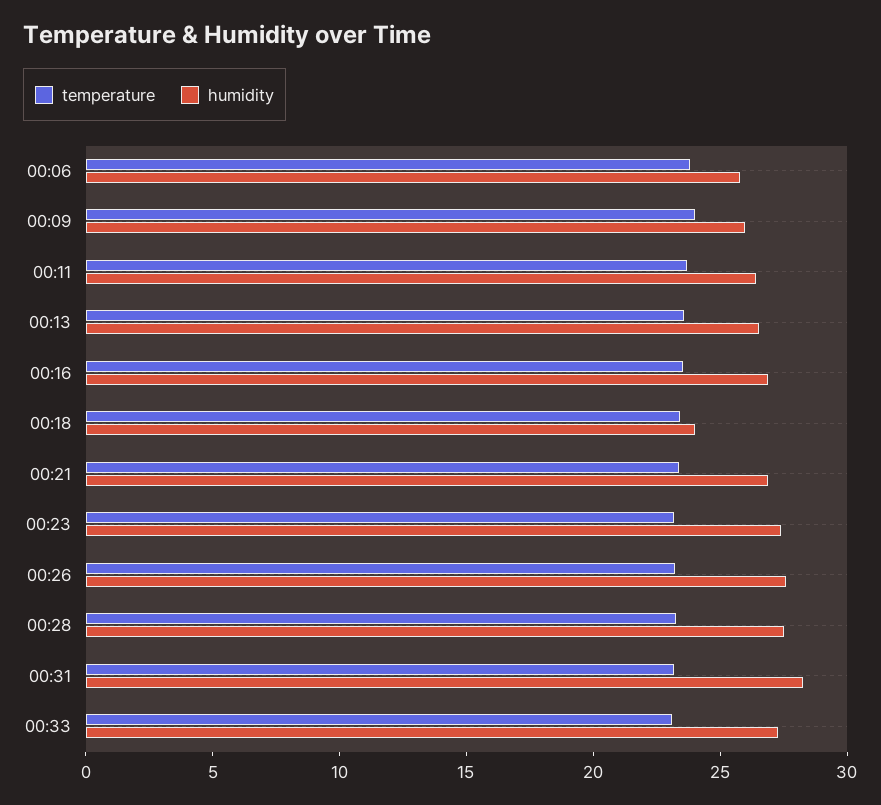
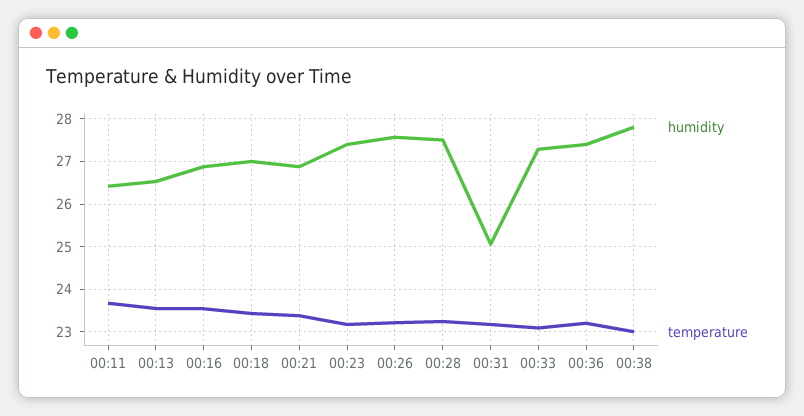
temperature, 00:06: 24 -> none
humidity, 00:06: 26 -> none
temperature, 00:09: 24 -> none
humidity, 00:09: 26 -> none
humidity, 00:18: 24 -> 27
humidity, 00:31: 28 -> 25
humidity, 00:36: none -> 27.4
temperature, 00:36: none -> 23.2
humidity, 00:38: none -> 27.8
temperature, 00:38: none -> 23

